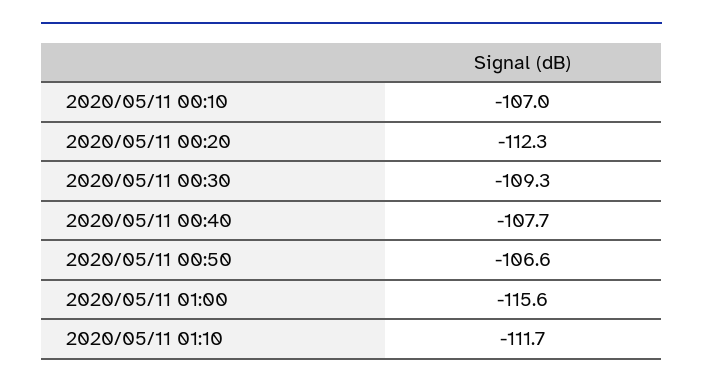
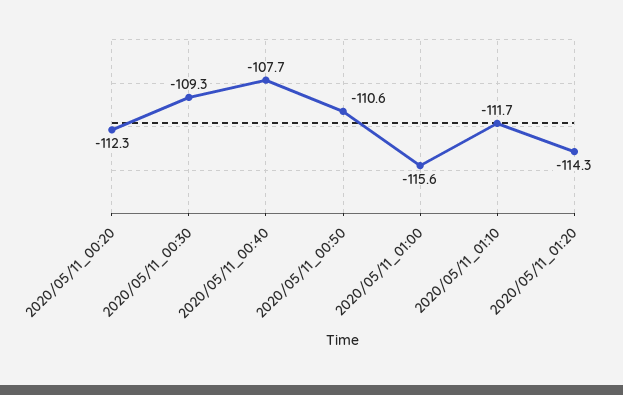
2020/05/11 00:10: -107 -> none
2020/05/11 00:50: -106.6 -> -110.6
2020/05/11_01:20: none -> -114.3

